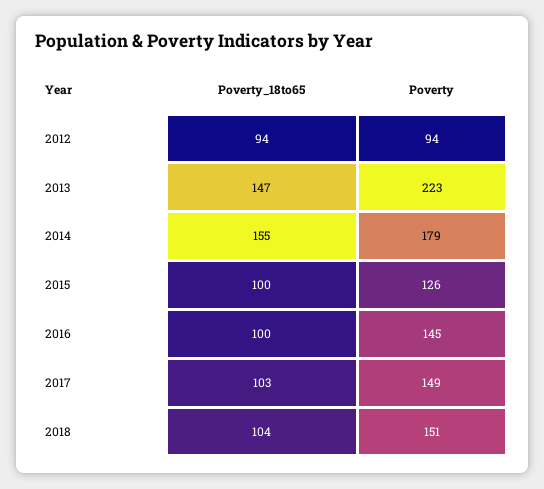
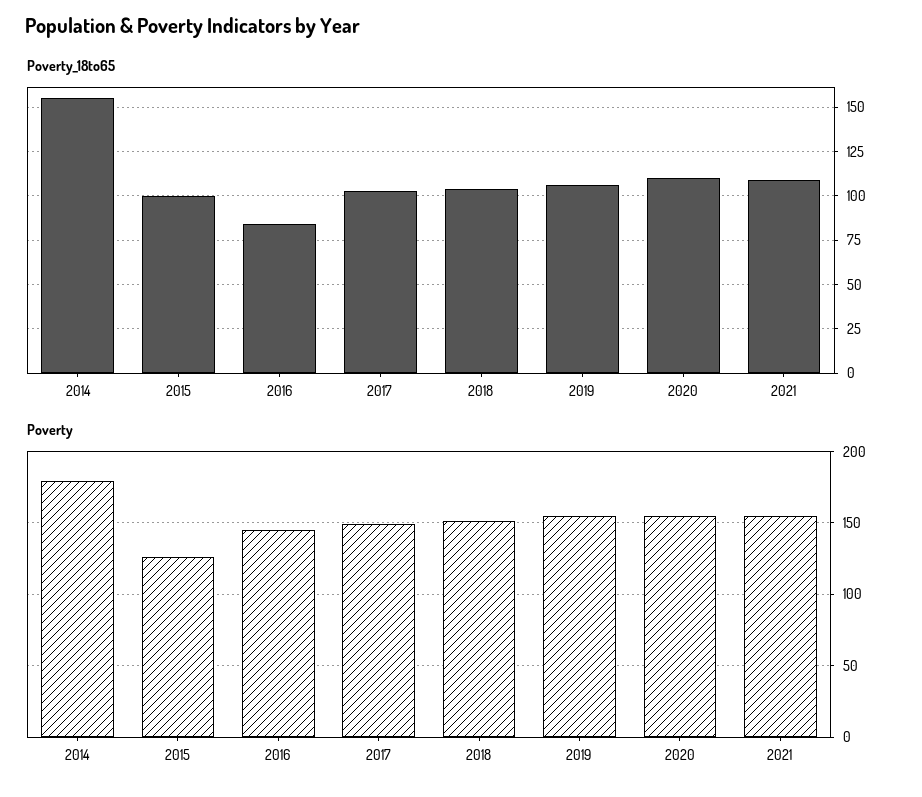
Poverty_18to65, 2012: 94 -> none
Poverty, 2012: 94 -> none
Poverty_18to65, 2013: 147 -> none
Poverty, 2013: 223 -> none
Poverty_18to65, 2016: 100 -> 85
Poverty_18to65, 2019: none -> 105
Poverty_18to65, 2020: none -> 110
Poverty_18to65, 2021: none -> 110
Poverty, 2019: none -> 155
Poverty, 2020: none -> 155
Poverty, 2021: none -> 155

